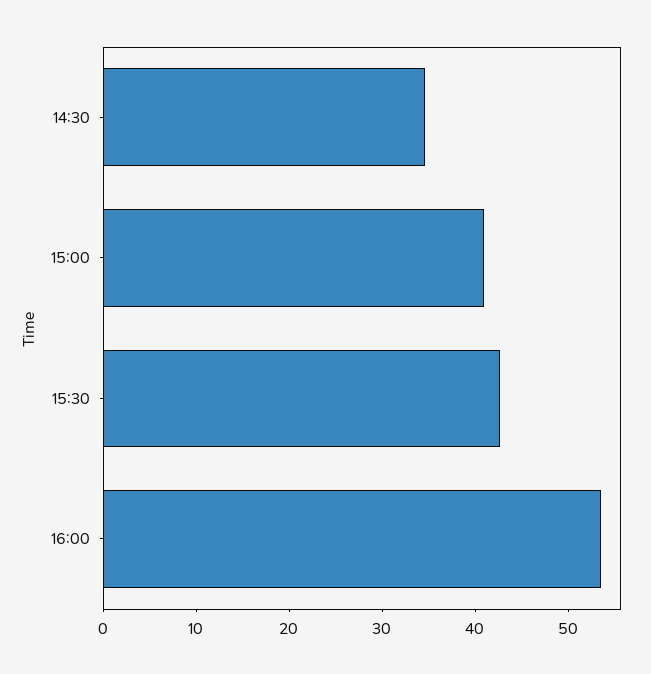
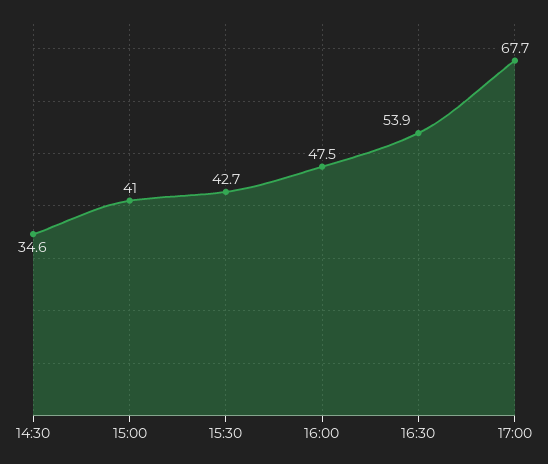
16:00: 54 -> 47.5
16:30: none -> 53.9
17:00: none -> 67.7

